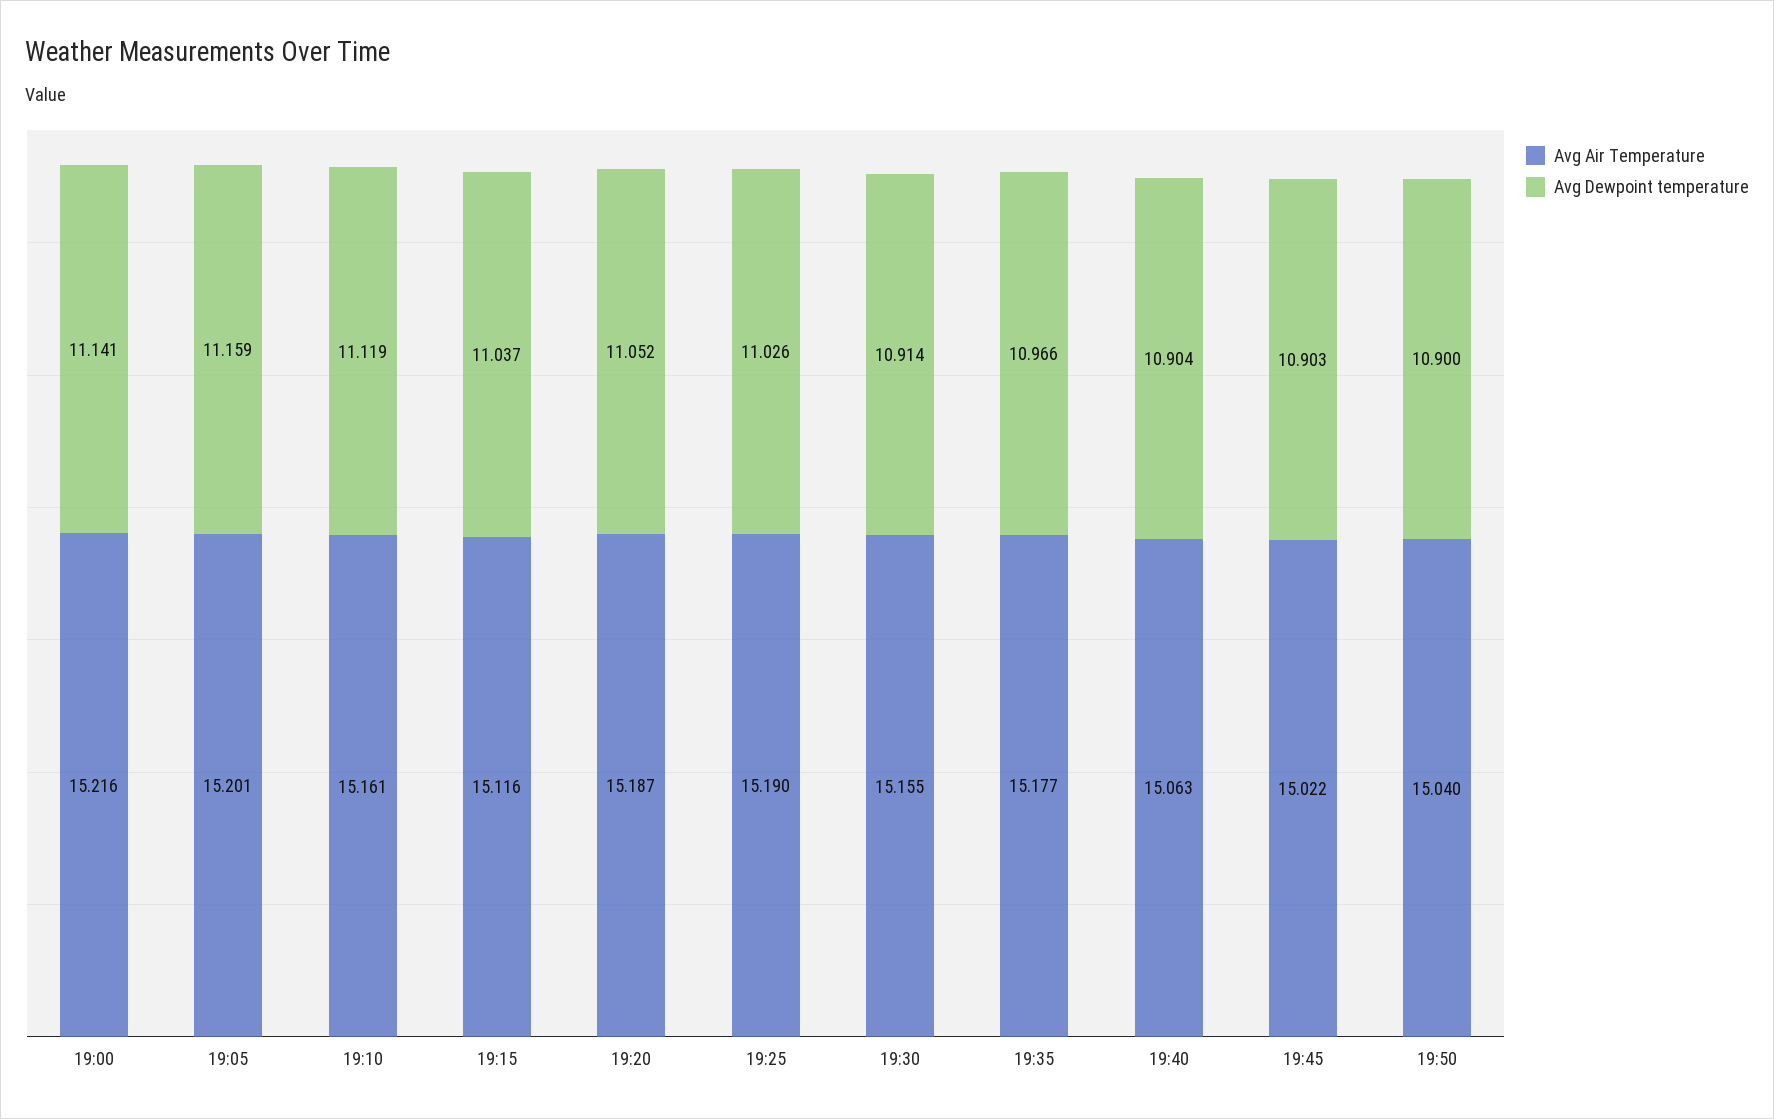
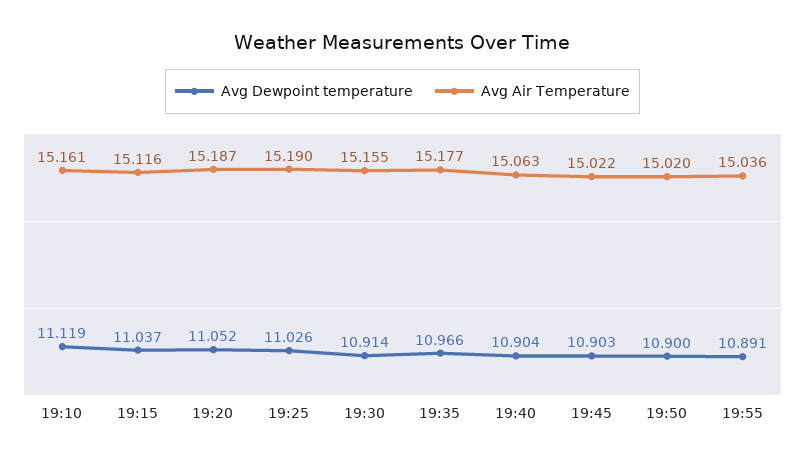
Avg Air Temperature, 19:00: 15.216 -> none
Avg Dewpoint temperature, 19:00: 11.141 -> none
Avg Air Temperature, 19:05: 15.201 -> none
Avg Dewpoint temperature, 19:05: 11.159 -> none
Avg Air Temperature, 19:50: 15.04 -> 15.02
Avg Dewpoint temperature, 19:55: none -> 10.891
Avg Air Temperature, 19:55: none -> 15.036

